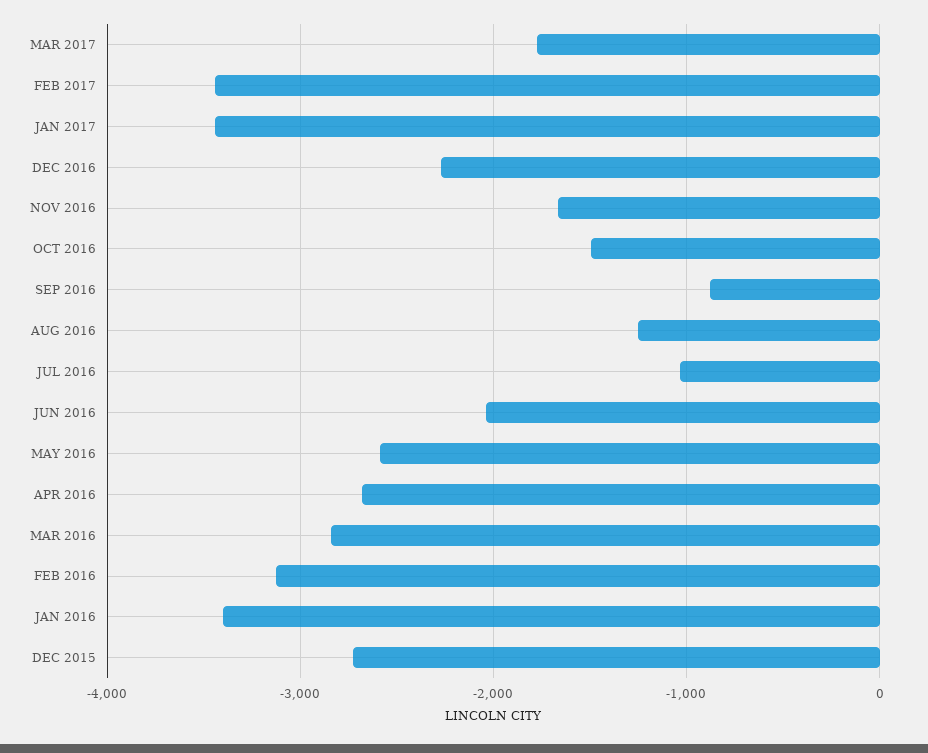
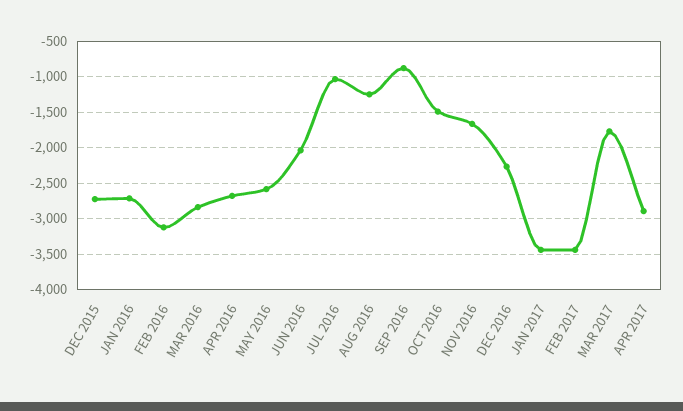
JAN 2016: -3400 -> -2700
APR 2017: none -> -2900

